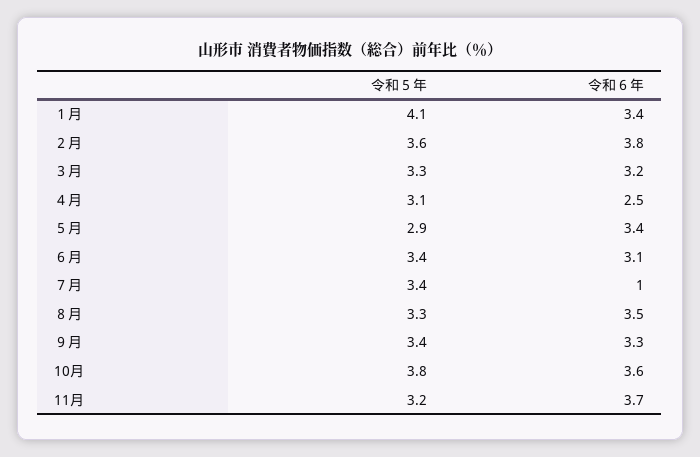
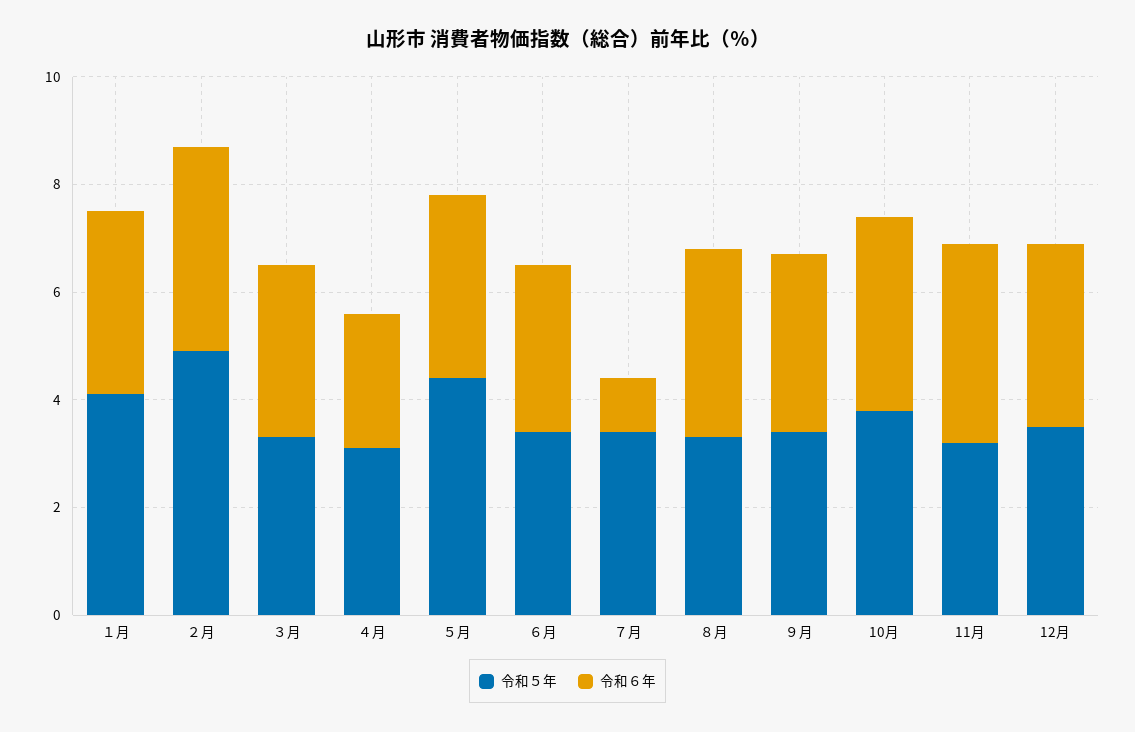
令和５年, ２月: 3.6 -> 5
令和５年, ５月: 2.9 -> 4.5
令和５年, 12月: none -> 3.5
令和６年, 12月: none -> 3.5

